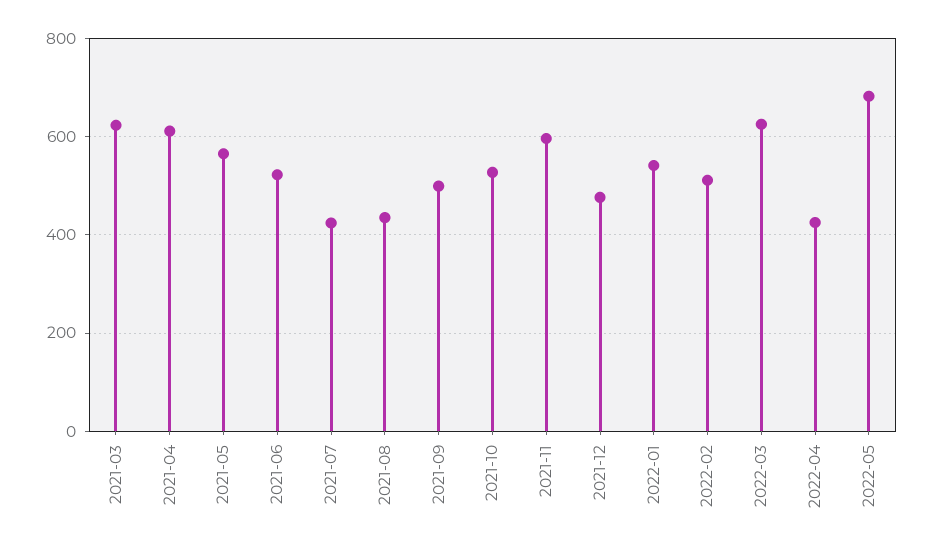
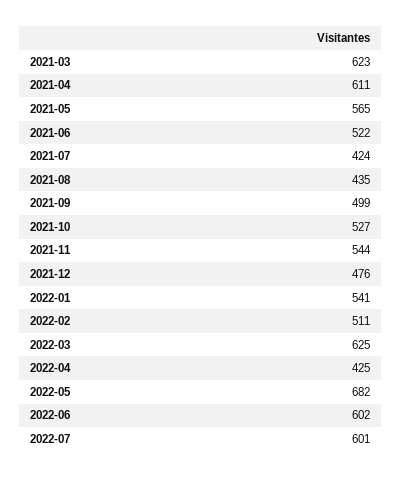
2021-11: 600 -> 544
2022-06: none -> 602
2022-07: none -> 601

